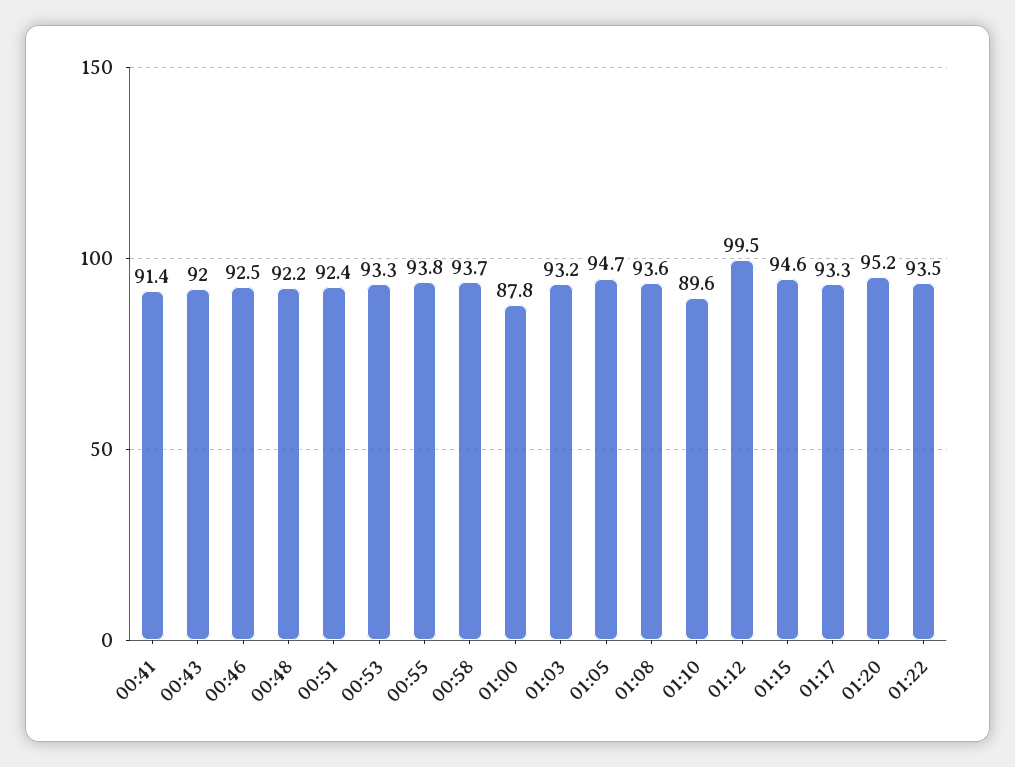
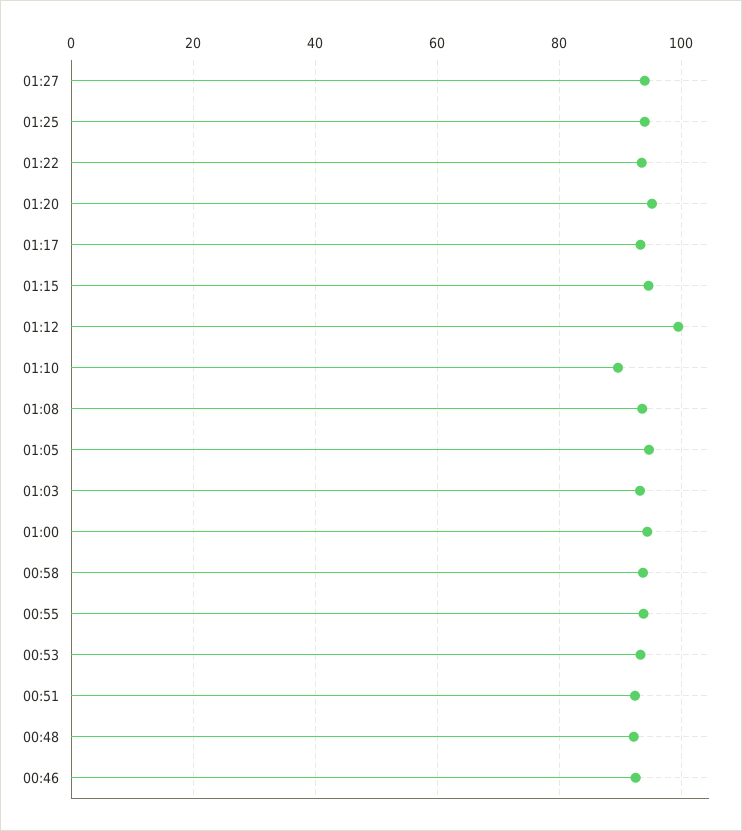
00:41: 91.4 -> none
00:43: 92 -> none
01:00: 87.8 -> 94
01:27: none -> 94
01:25: none -> 94

